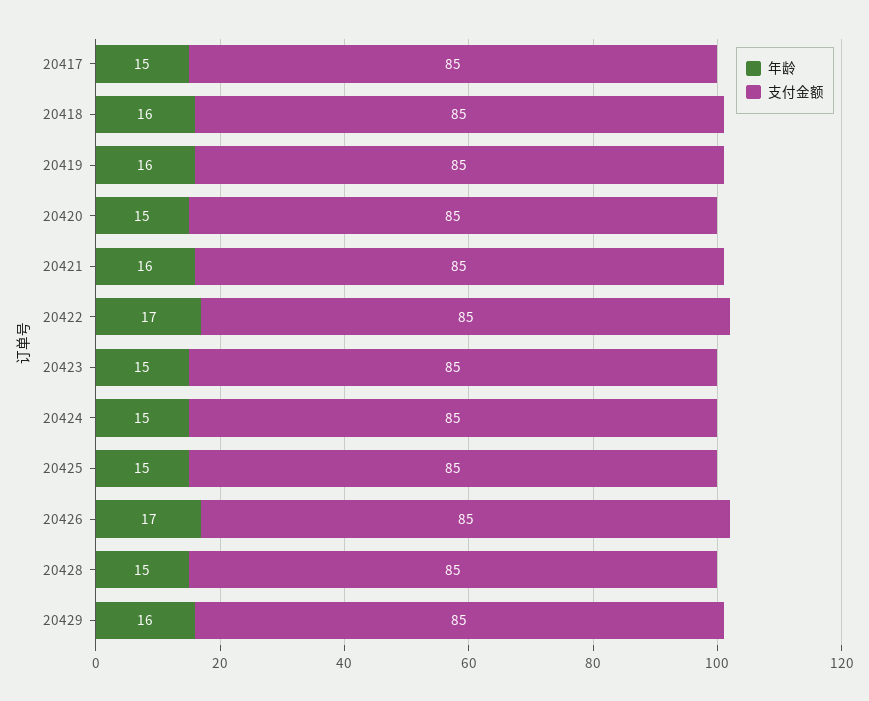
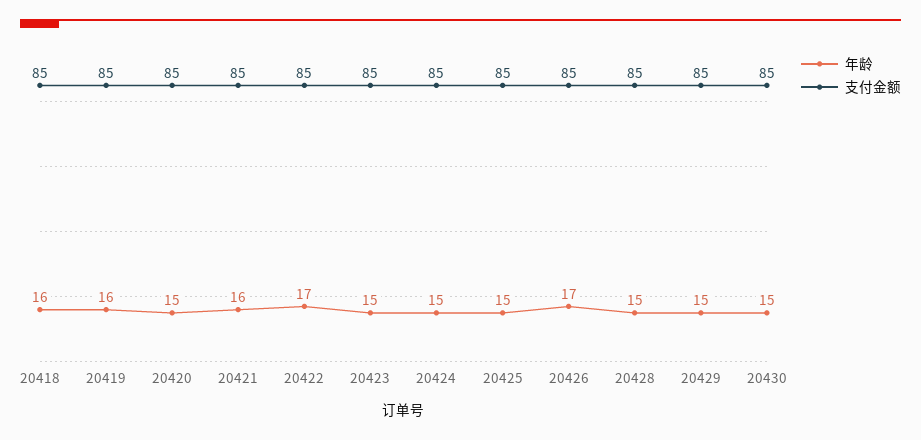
年龄, 20417: 15 -> none
支付金额, 20417: 85 -> none
年龄, 20429: 16 -> 15
年龄, 20430: none -> 15
支付金额, 20430: none -> 85

